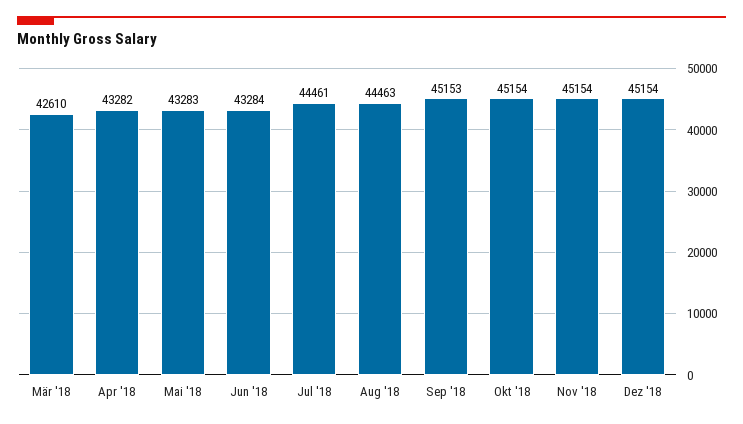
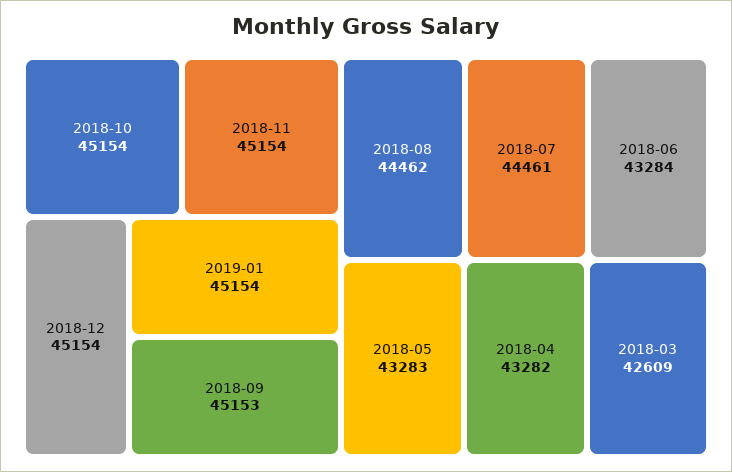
Mär '18: 42610 -> 42609
Aug '18: 44463 -> 44462
2019-01: none -> 45154

